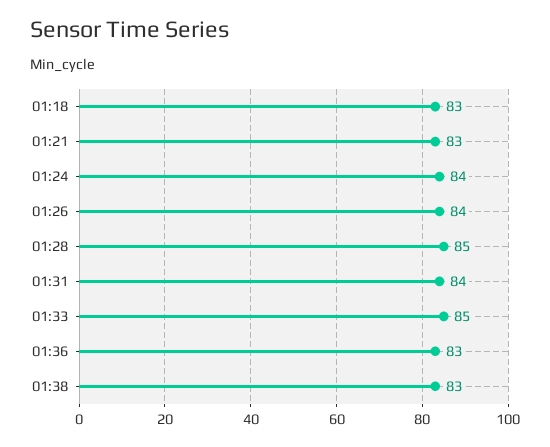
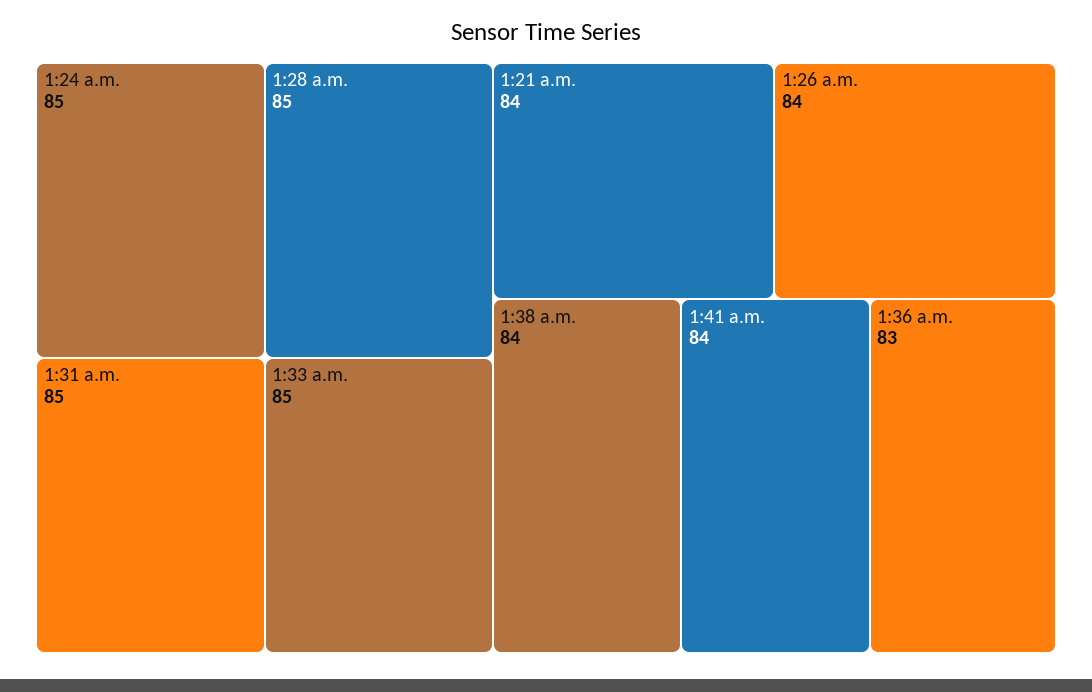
01:18: 83 -> none
01:21: 83 -> 84
01:24: 84 -> 85
01:31: 84 -> 85
01:38: 83 -> 84
1:41 a.m.: none -> 84

